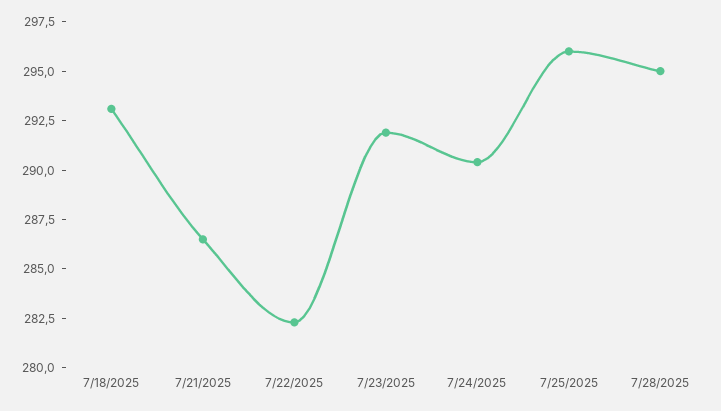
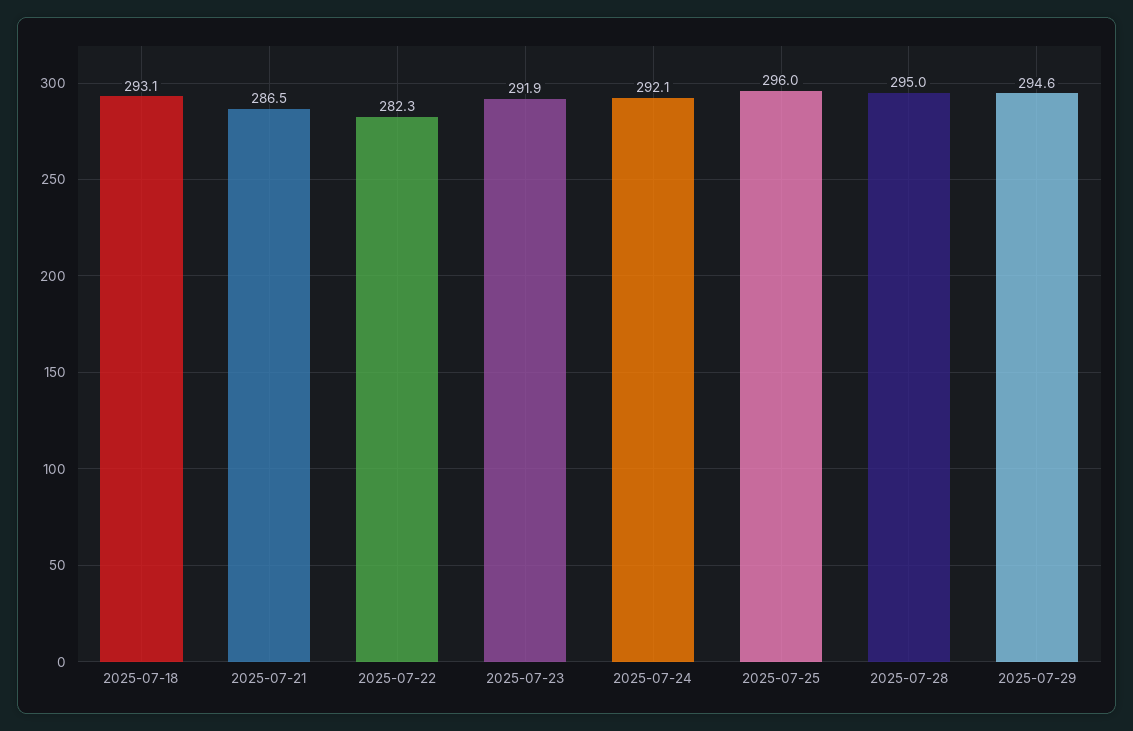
7/24/2025: 290.5 -> 292.1
2025-07-29: none -> 294.6

